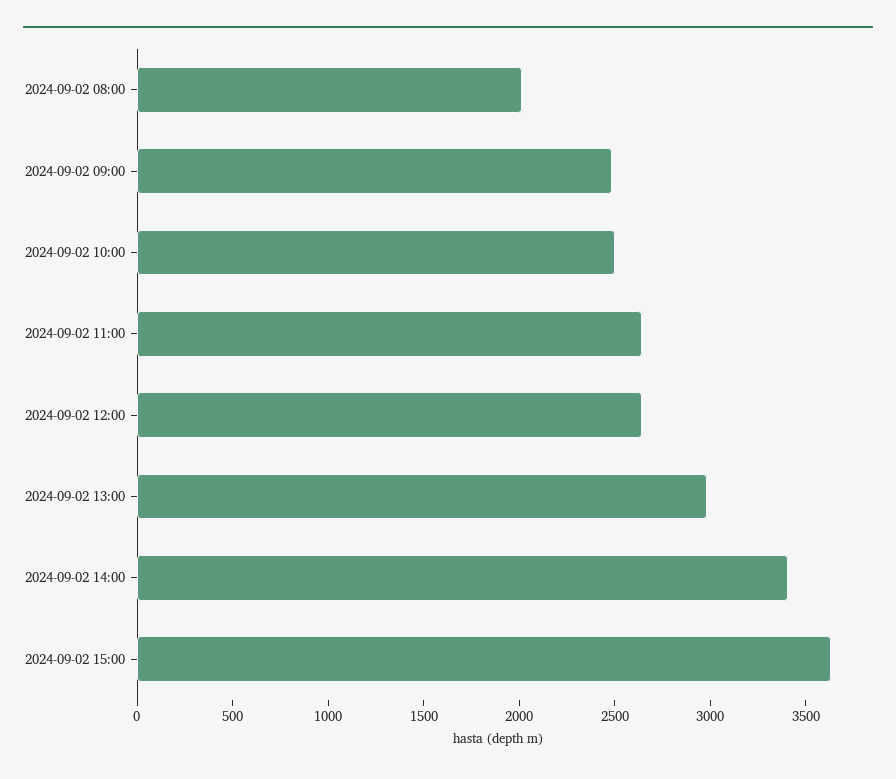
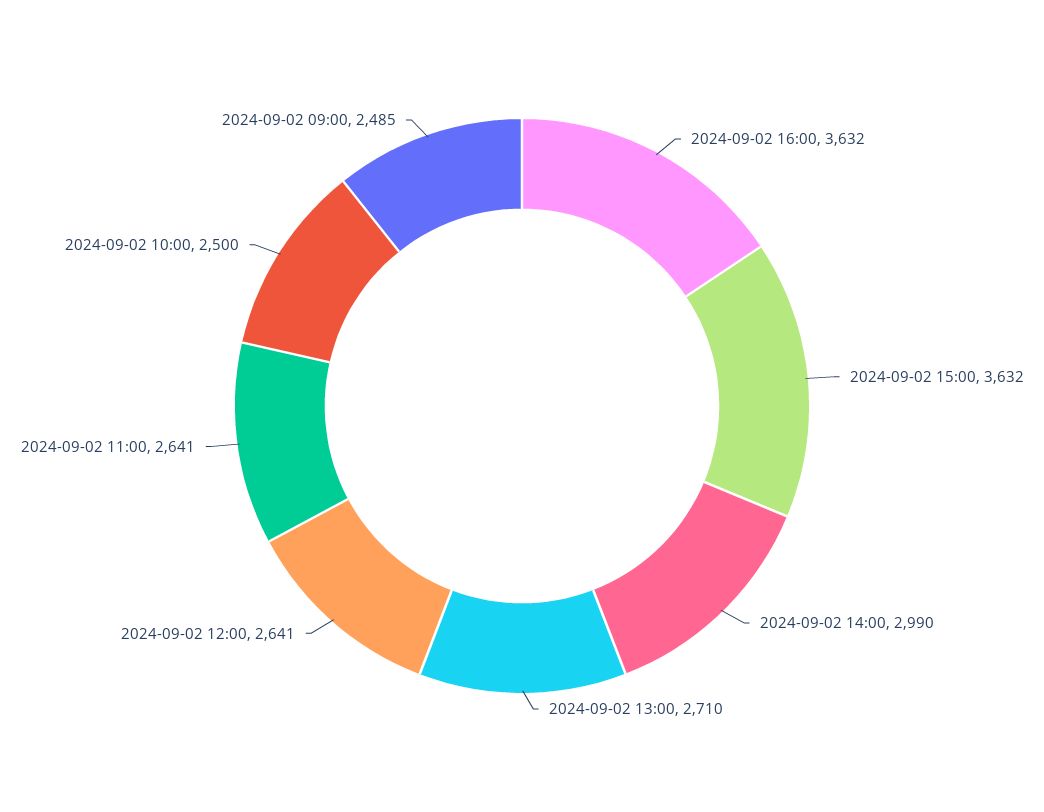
2024-09-02 08:00: 2000 -> none
2024-09-02 13:00: 3000 -> 2710
2024-09-02 14:00: 3400 -> 2990
2024-09-02 16:00: none -> 3632

